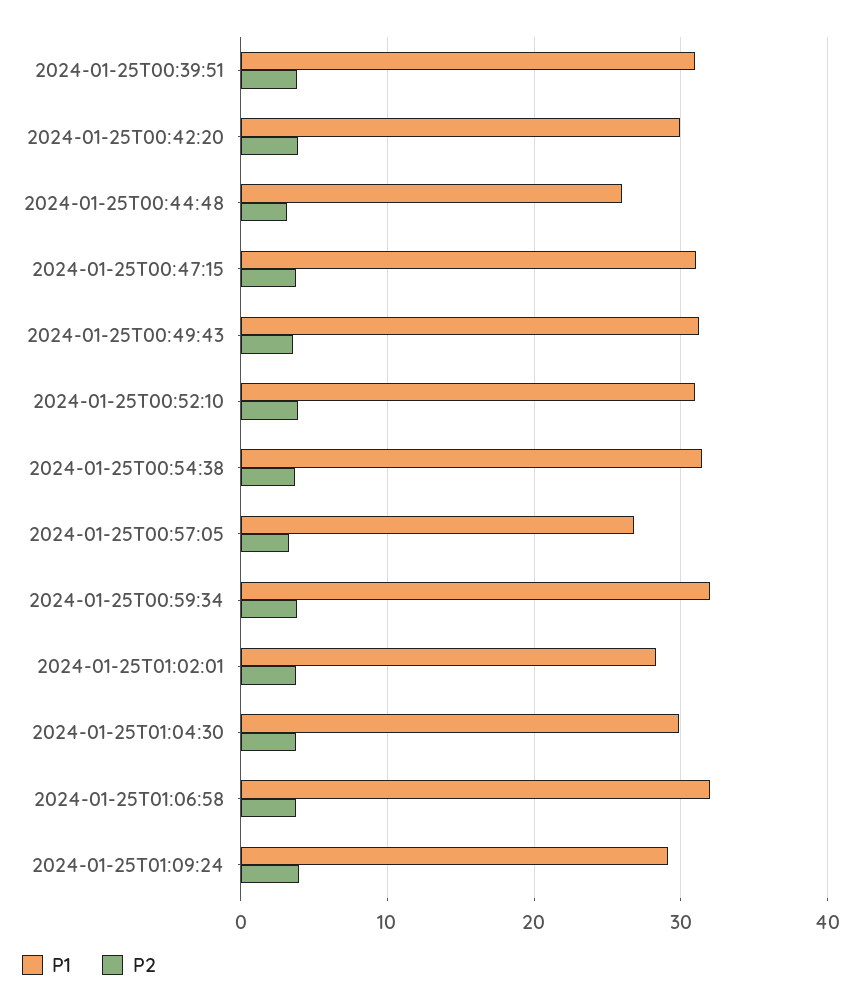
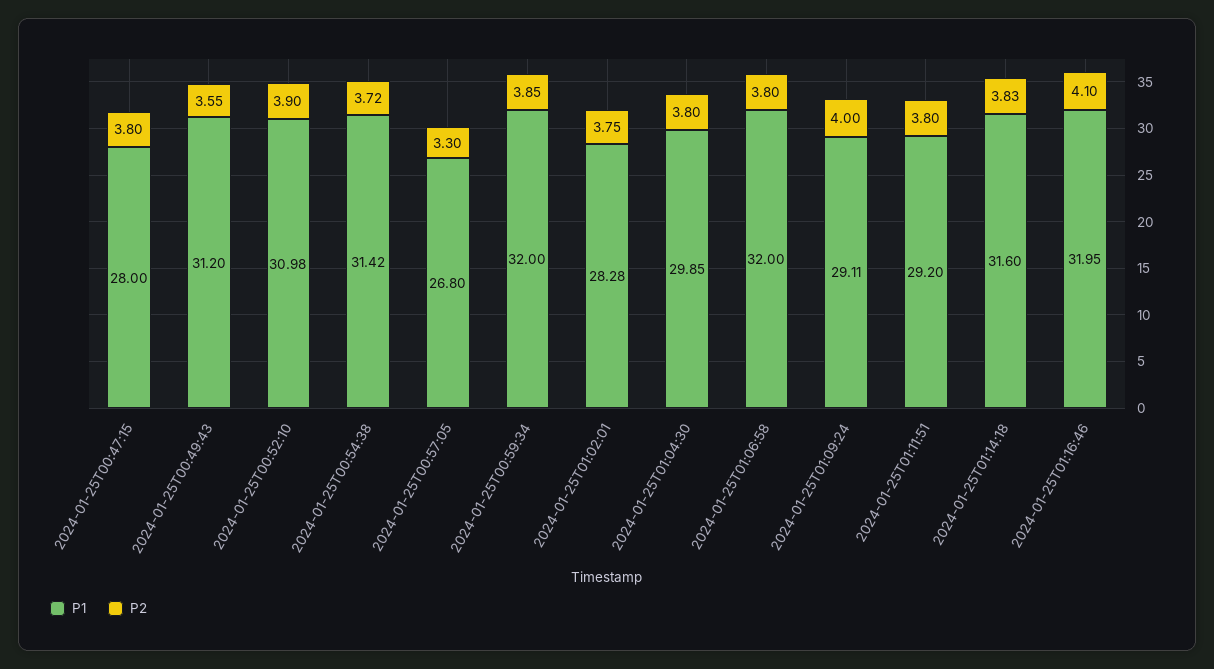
P1, 2024-01-25T00:39:51: 31 -> none
P2, 2024-01-25T00:39:51: 4 -> none
P1, 2024-01-25T00:42:20: 30 -> none
P2, 2024-01-25T00:42:20: 4 -> none
P1, 2024-01-25T00:44:48: 26 -> none
P2, 2024-01-25T00:44:48: 3 -> none
P1, 2024-01-25T00:47:15: 31 -> 28
P1, 2024-01-25T01:11:51: none -> 29.2
P2, 2024-01-25T01:11:51: none -> 3.8
P1, 2024-01-25T01:14:18: none -> 31.6
P2, 2024-01-25T01:14:18: none -> 3.83
P1, 2024-01-25T01:16:46: none -> 31.95
P2, 2024-01-25T01:16:46: none -> 4.1

